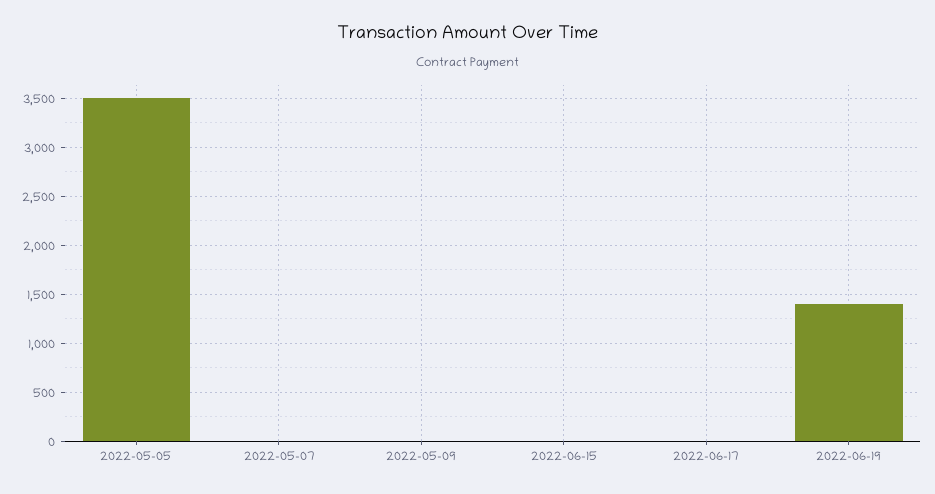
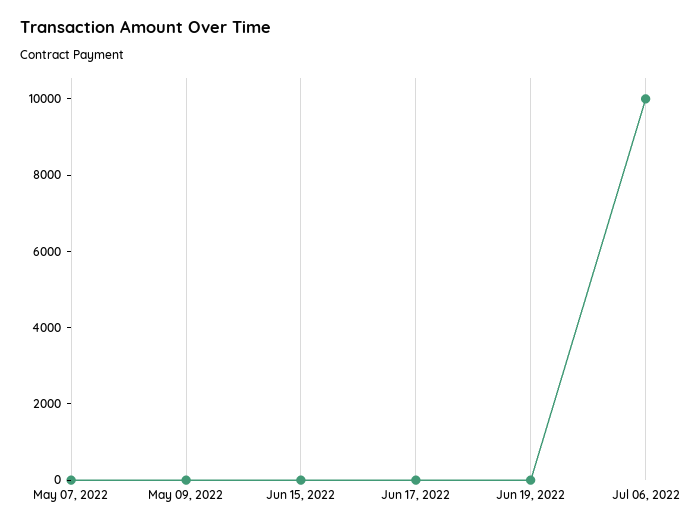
2022-05-05: 3500 -> none
2022-06-19: 1400 -> 0
Jul 06, 2022: none -> 10000

